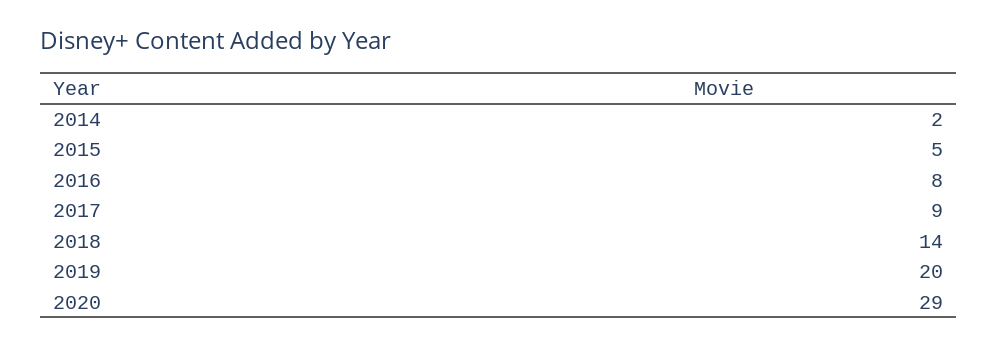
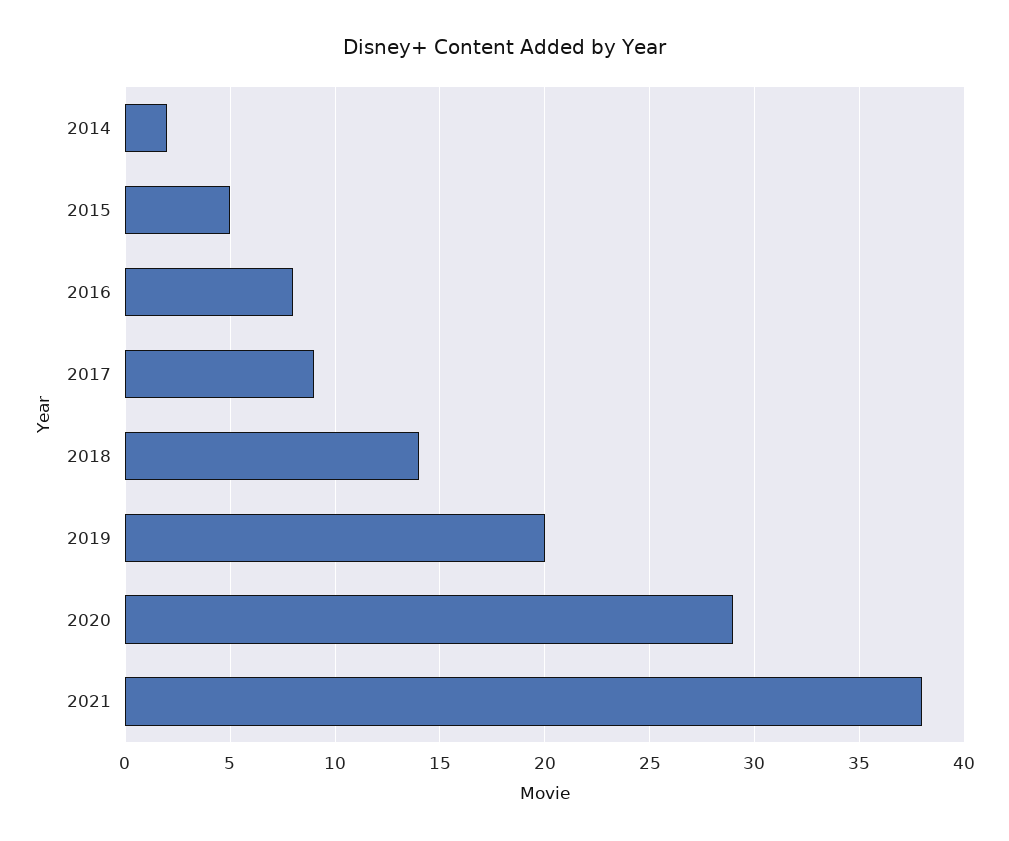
2021: none -> 38

